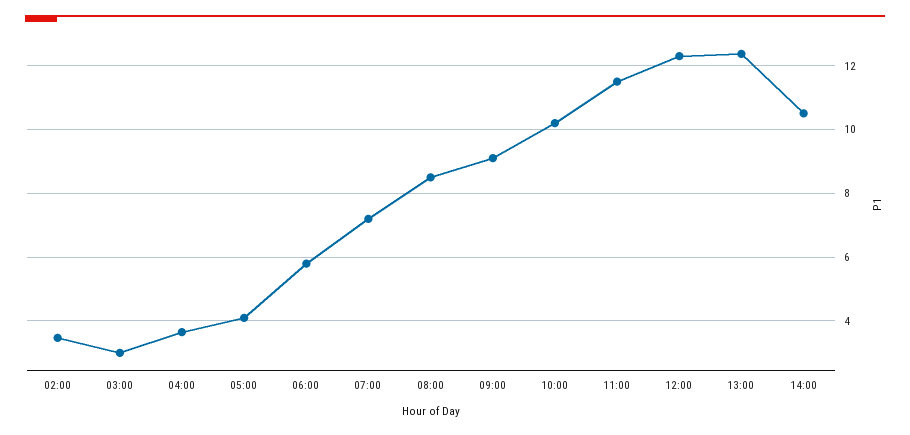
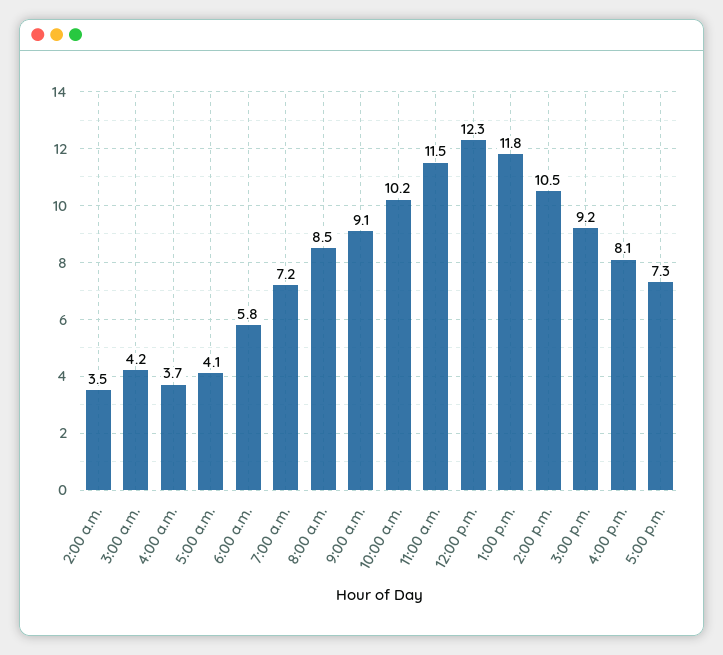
03:00: 3 -> 4.2
13:00: 12.4 -> 11.8
3:00 p.m.: none -> 9.2
4:00 p.m.: none -> 8.1
5:00 p.m.: none -> 7.3

